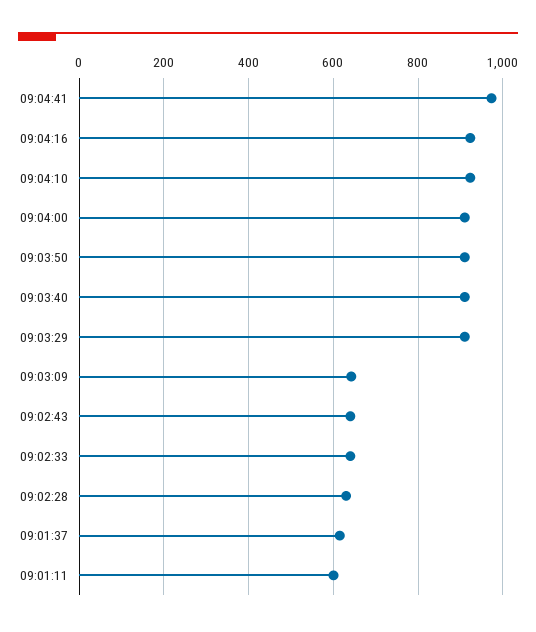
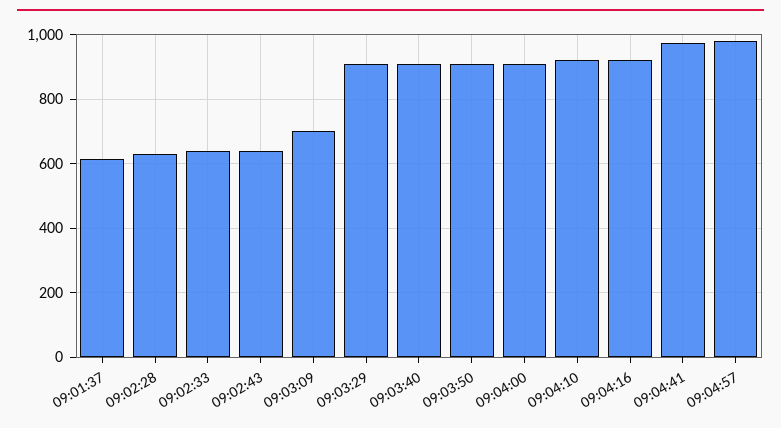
09:03:09: 640 -> 700
09:01:11: 600 -> none
09:04:57: none -> 980

